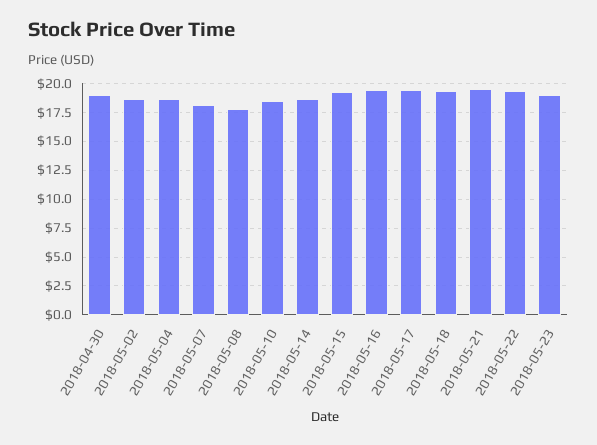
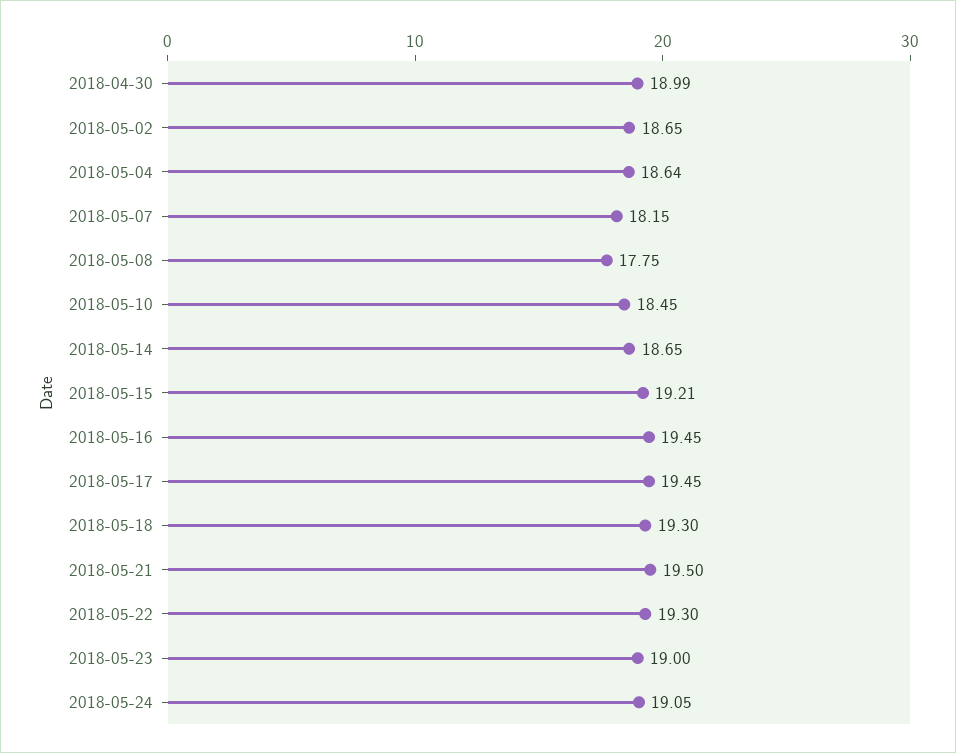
2018-05-24: none -> 19.05

